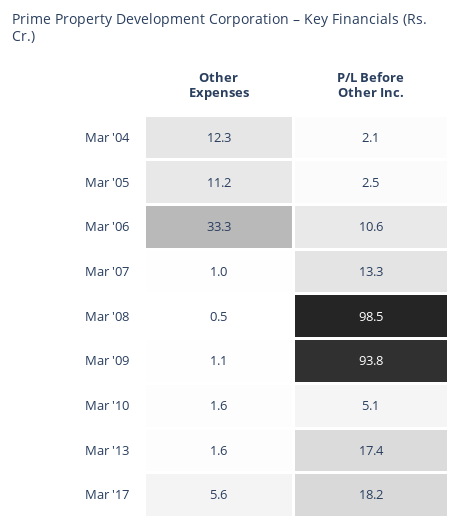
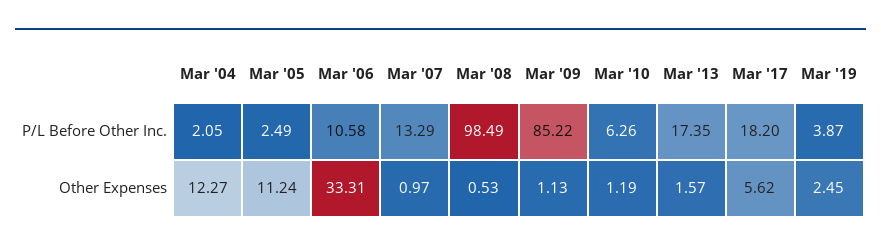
P/L Before Other Inc., Mar '09: 93.8 -> 85.22
Other Expenses, Mar '10: 1.6 -> 1.19
P/L Before Other Inc., Mar '10: 5.1 -> 6.26
P/L Before Other Inc., Mar '19: none -> 3.87
Other Expenses, Mar '19: none -> 2.45

